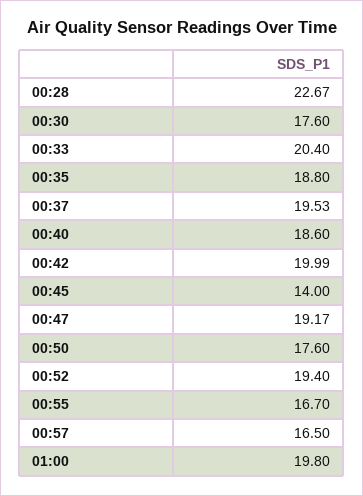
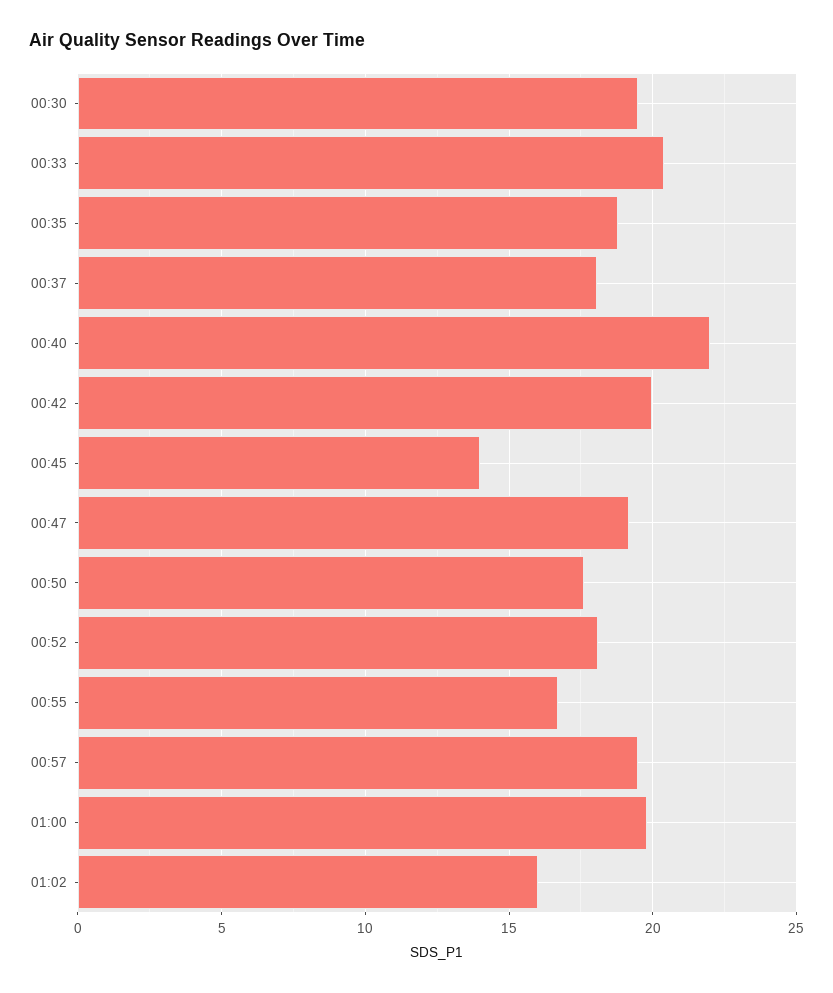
00:28: 22.67 -> none
00:30: 17.6 -> 19.5
00:37: 19.53 -> 18
00:40: 18.6 -> 22
00:52: 19.4 -> 18
00:57: 16.5 -> 19.5
01:02: none -> 16

